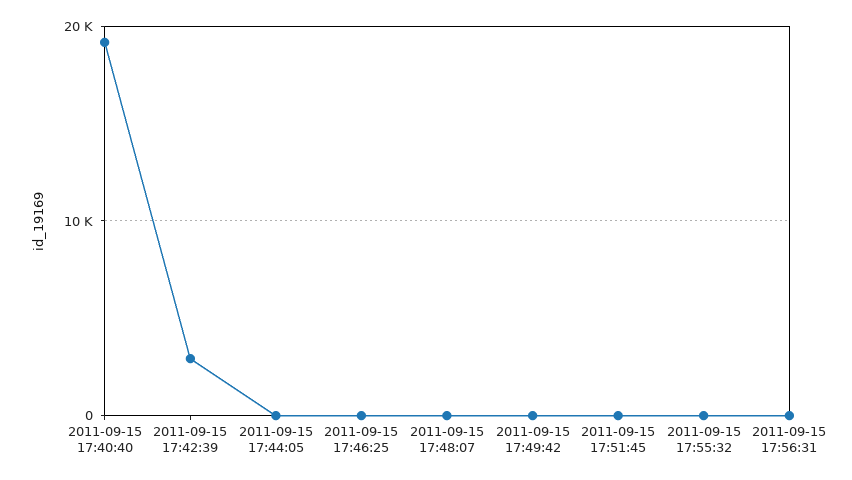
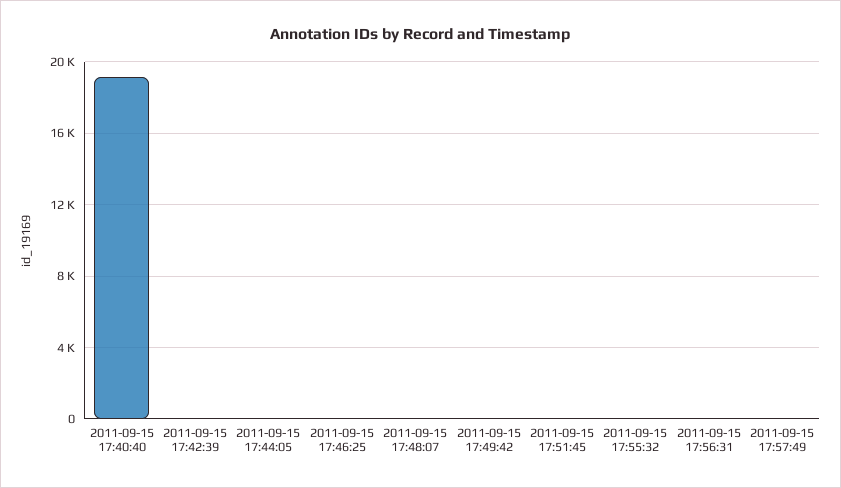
2011-09-15 17:42:39: 3000 -> 0
2011-09-15 17:57:49: none -> 0

